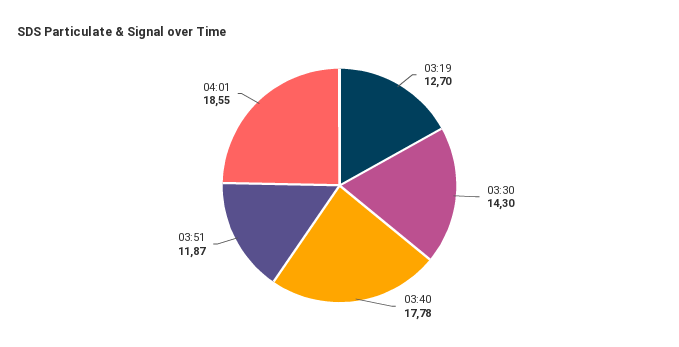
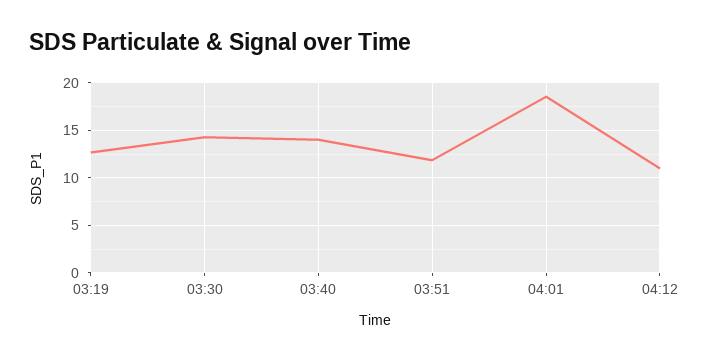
03:40: 17.78 -> 14
04:12: none -> 11

